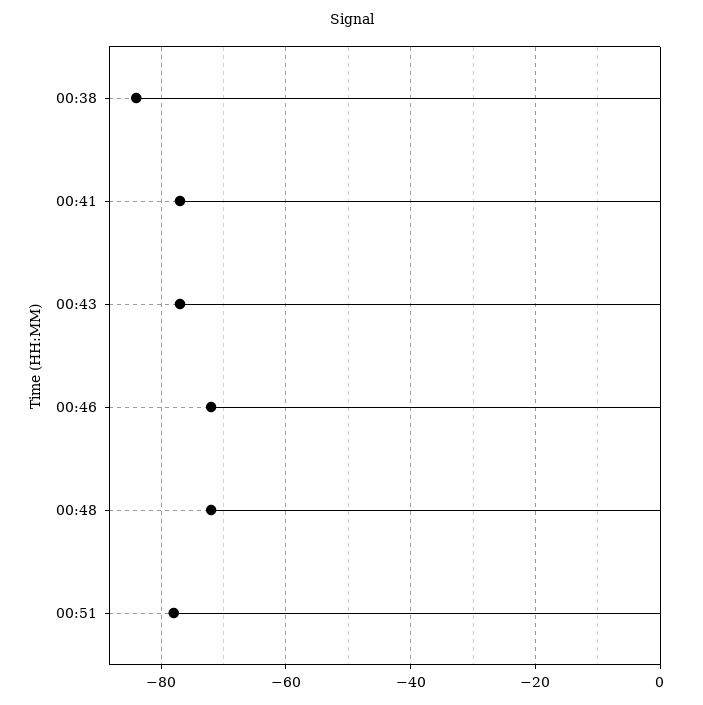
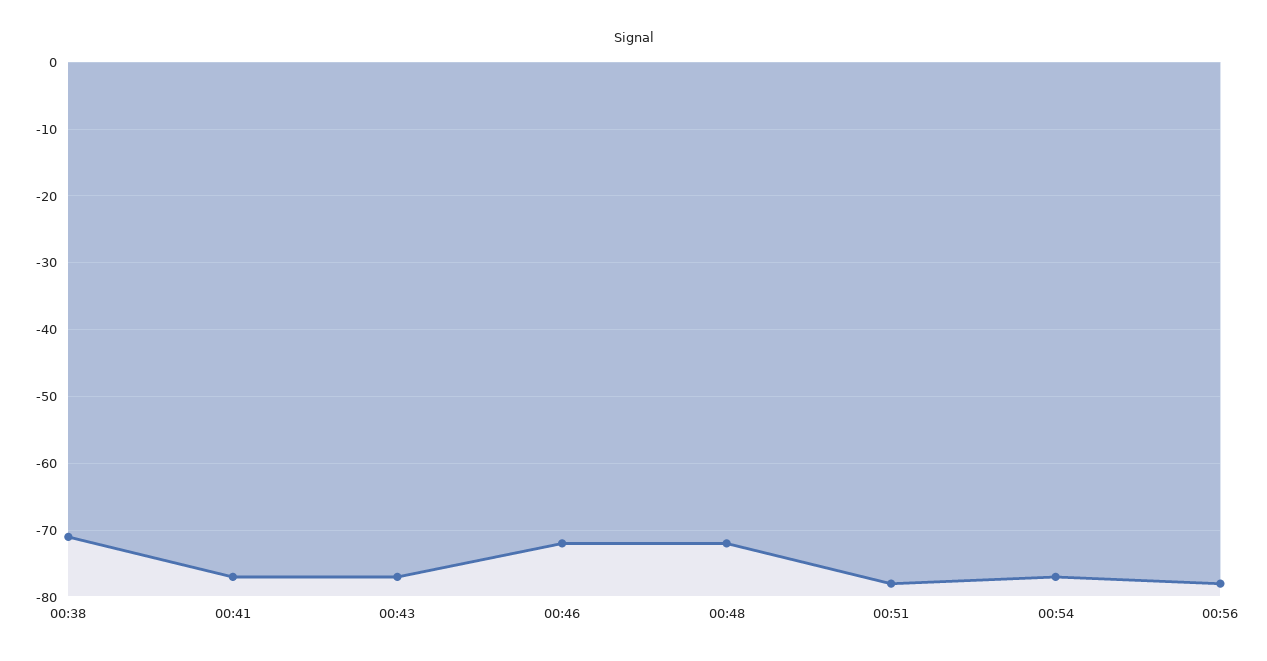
00:38: -85 -> -71
00:54: none -> -77
00:56: none -> -78

